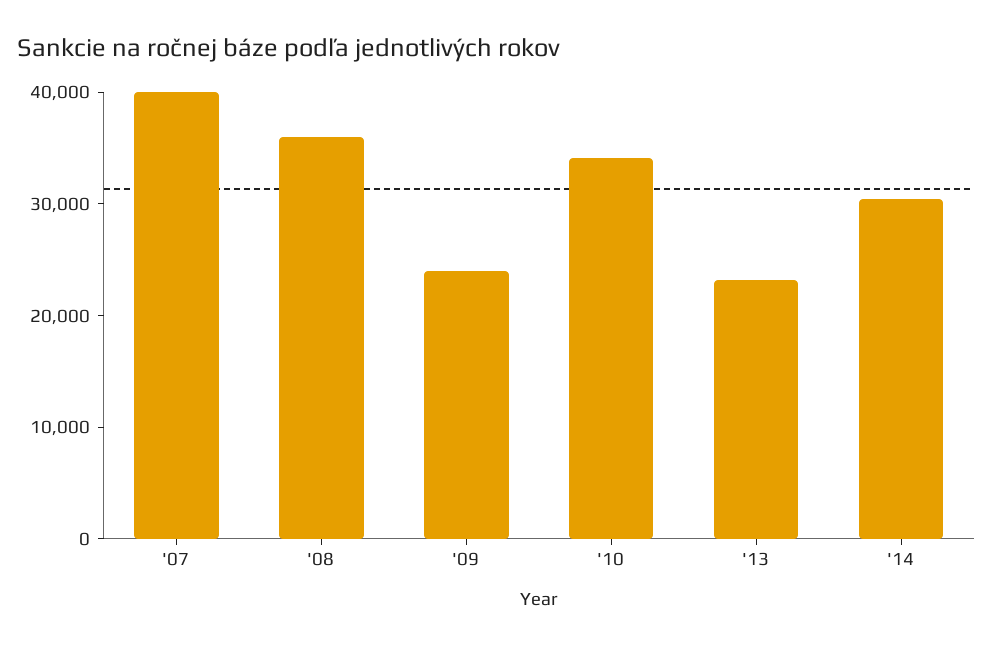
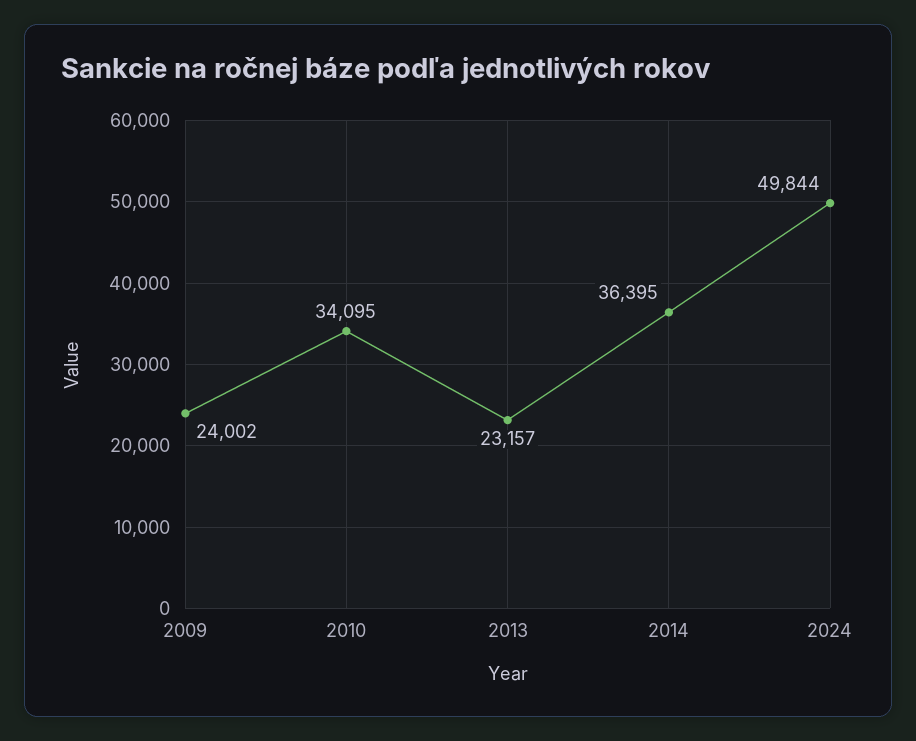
'07: 40000 -> none
'08: 36000 -> none
'14: 30000 -> 36395
2024: none -> 49844

